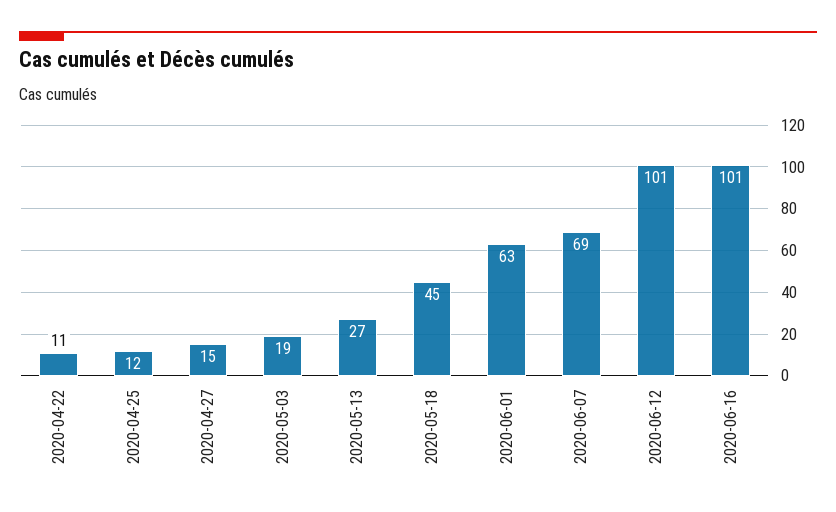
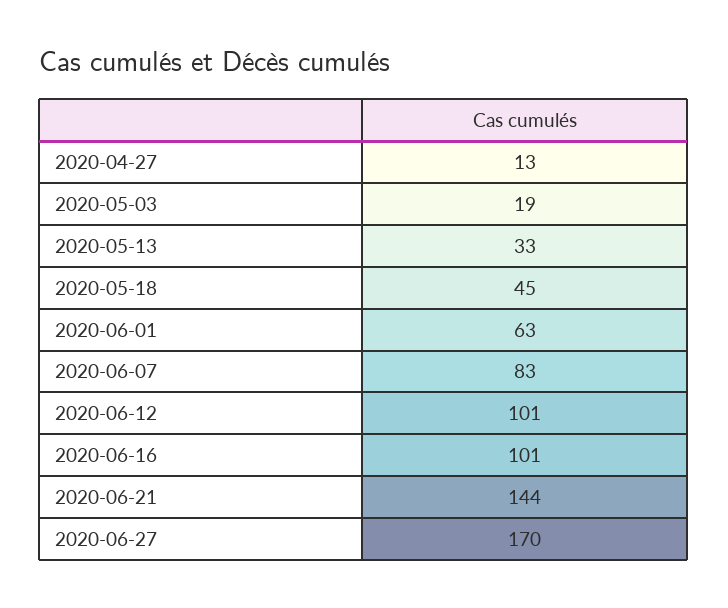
2020-04-22: 11 -> none
2020-04-25: 12 -> none
2020-04-27: 15 -> 13
2020-05-13: 27 -> 33
2020-06-07: 69 -> 83
2020-06-21: none -> 144
2020-06-27: none -> 170

